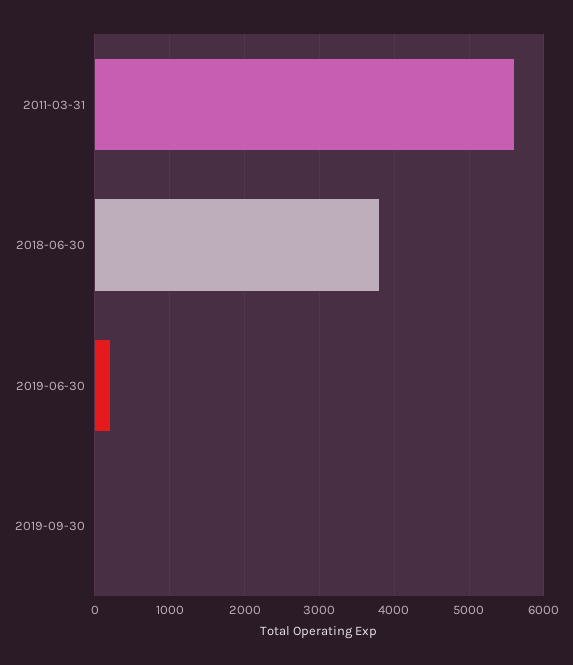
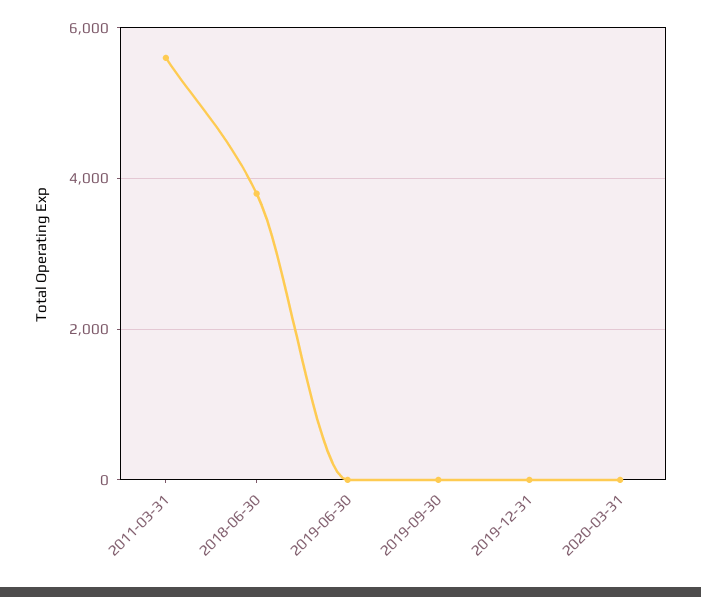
2019-06-30: 200 -> 0
2019-12-31: none -> 0
2020-03-31: none -> 0

